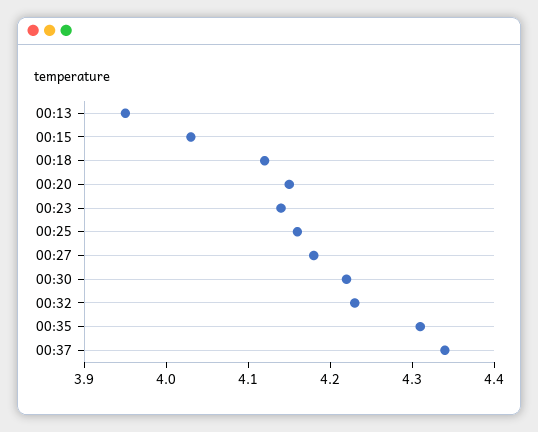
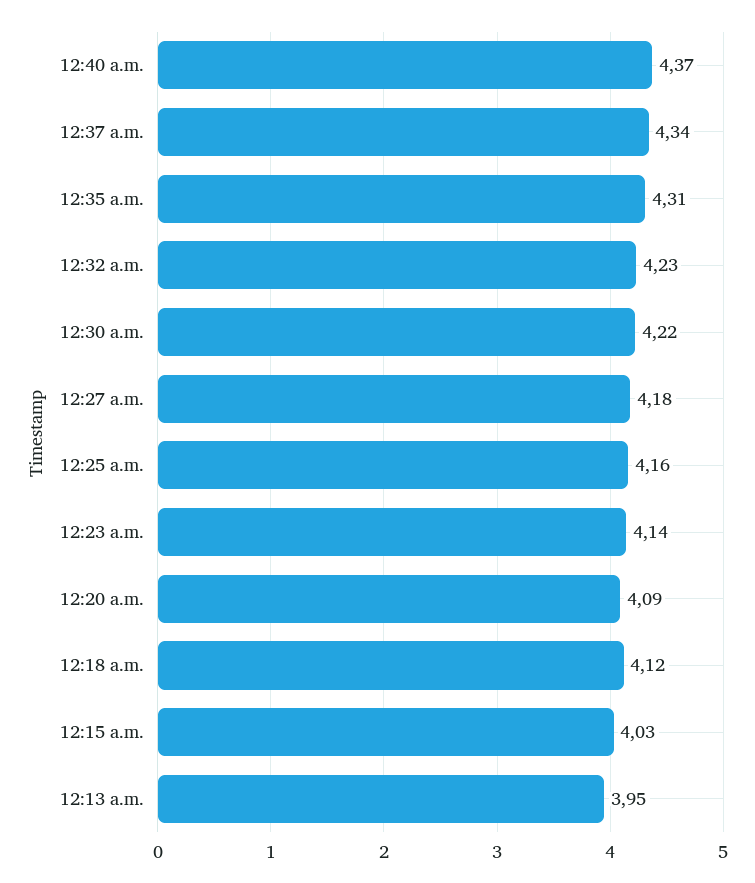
00:20: 4.15 -> 4.09
12:40 a.m.: none -> 4.37

